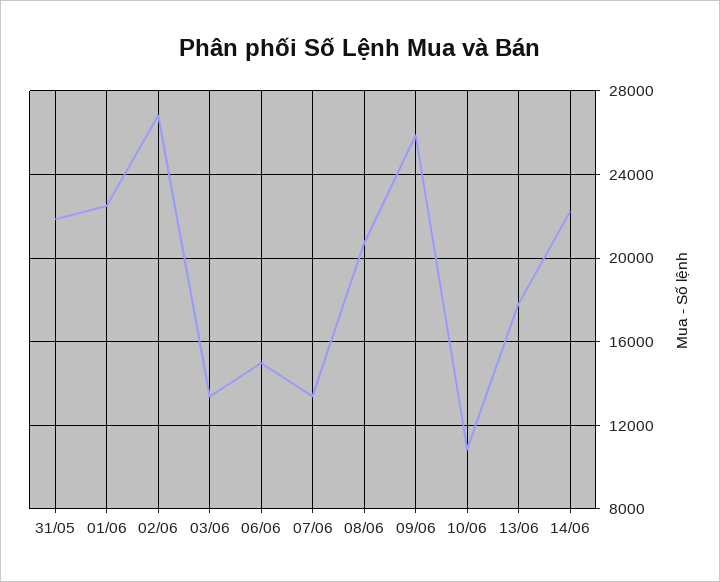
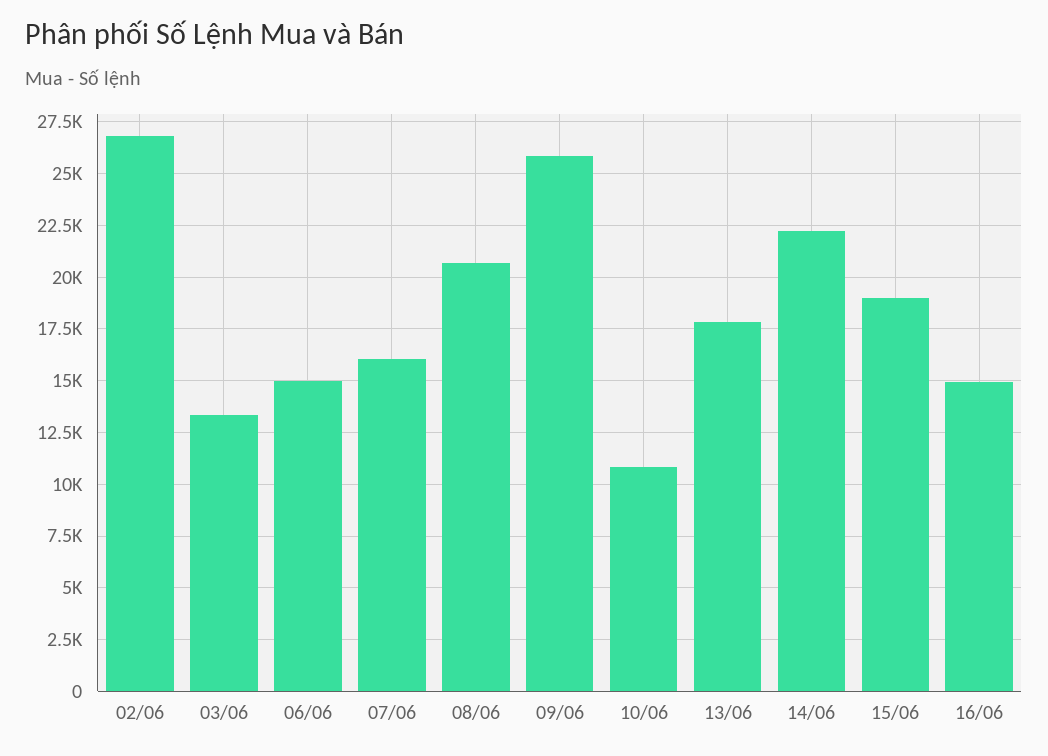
31/05: 22000 -> none
01/06: 22500 -> none
07/06: 13500 -> 16000
15/06: none -> 19000
16/06: none -> 15000

